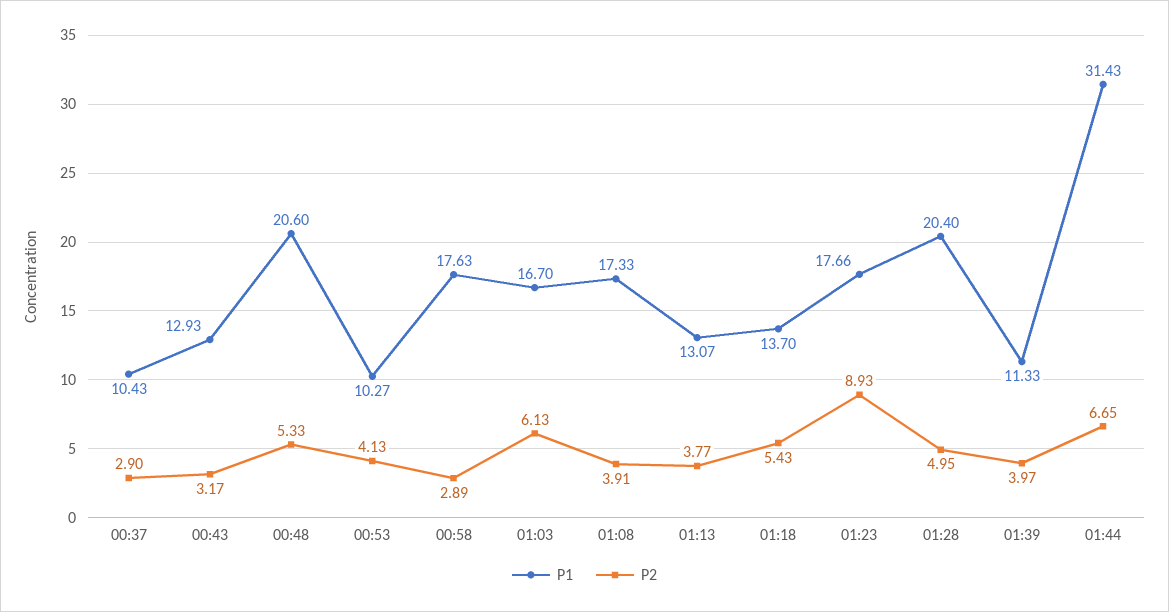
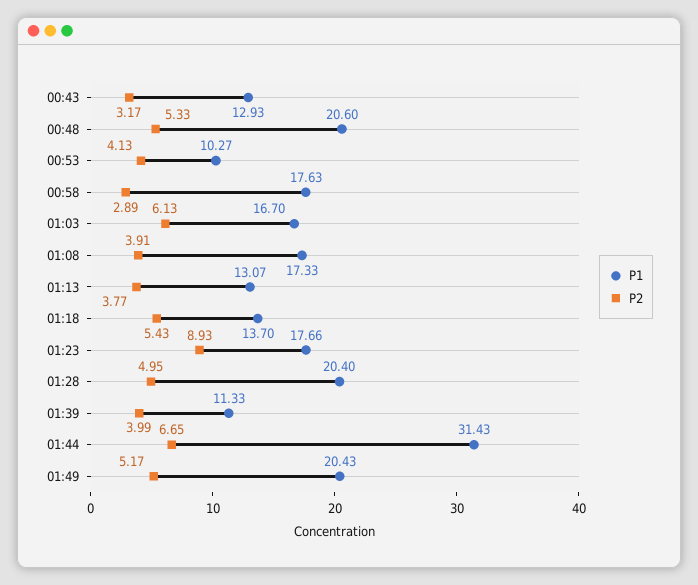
P1, 00:37: 10.43 -> none
P2, 00:37: 2.9 -> none
P2, 01:39: 3.97 -> 3.99
P1, 01:49: none -> 20.43
P2, 01:49: none -> 5.17

